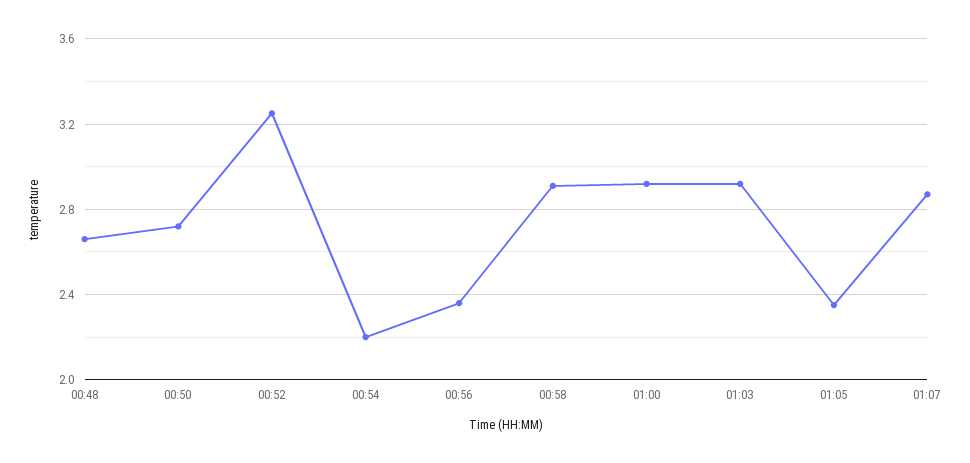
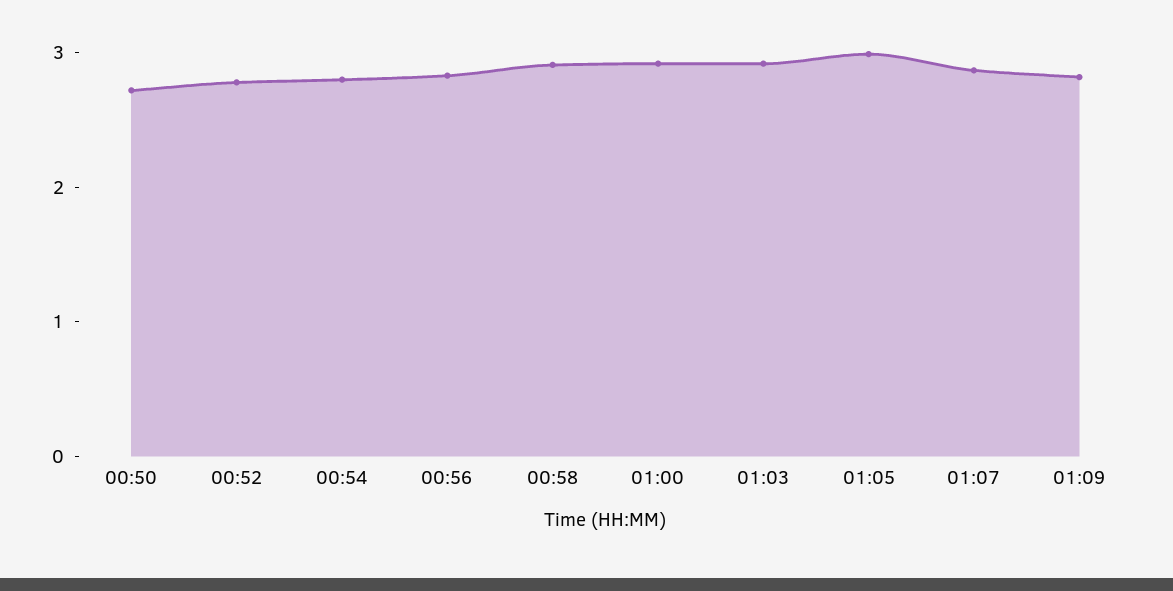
00:48: 2.65 -> none
00:52: 3.25 -> 2.8
00:54: 2.2 -> 2.8
00:56: 2.35 -> 2.8
01:05: 2.35 -> 3
01:09: none -> 2.8

